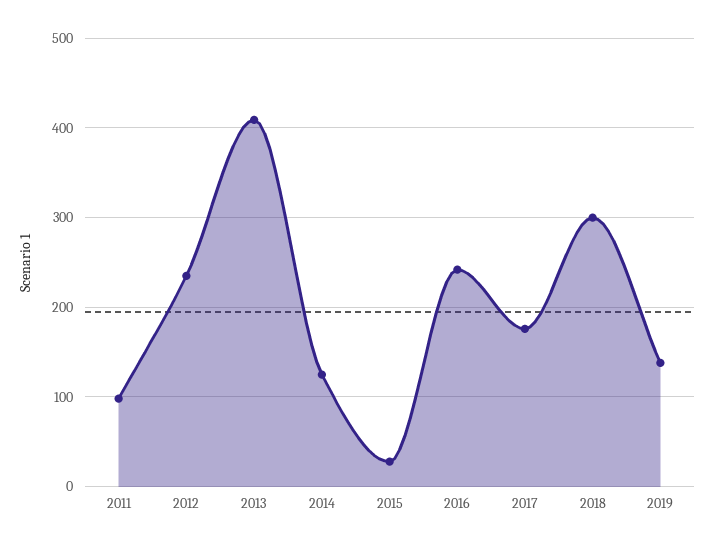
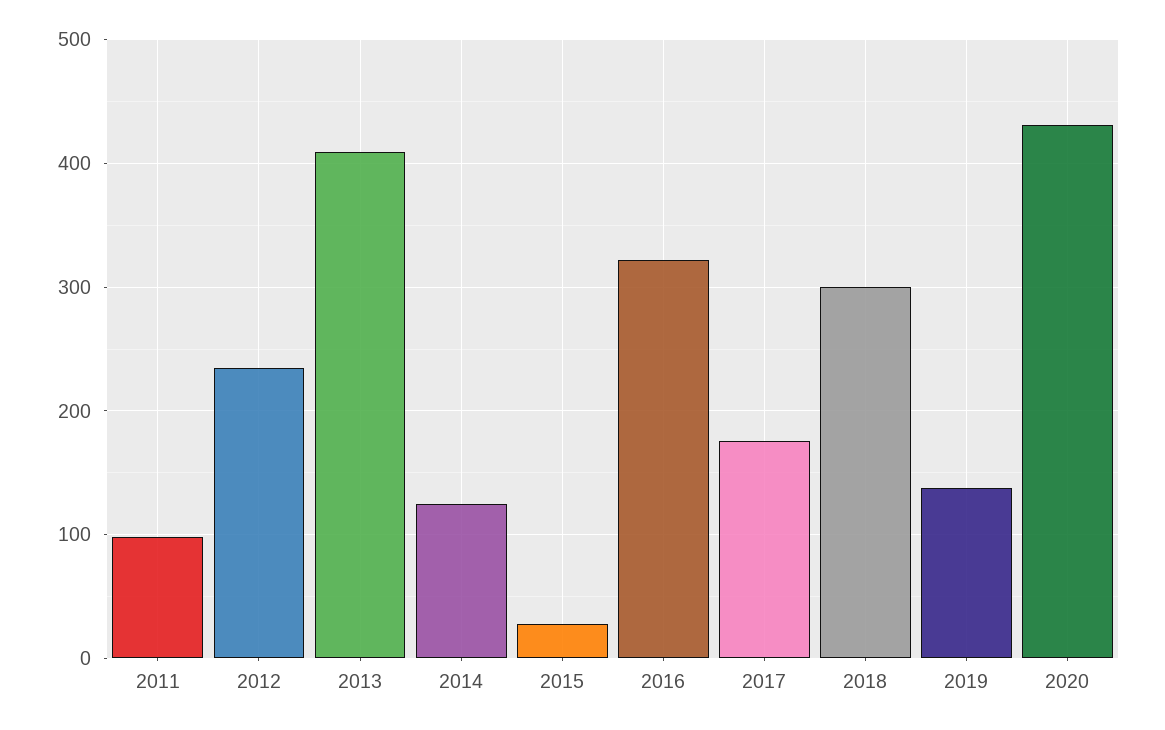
2016: 240 -> 320
2020: none -> 430

